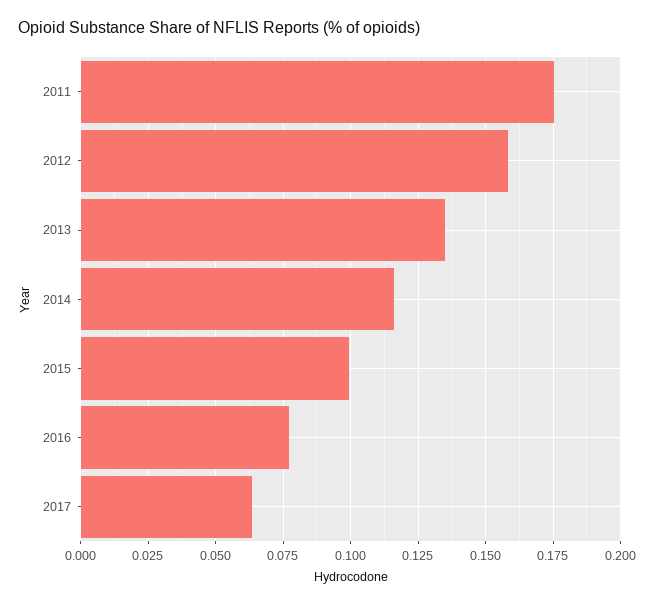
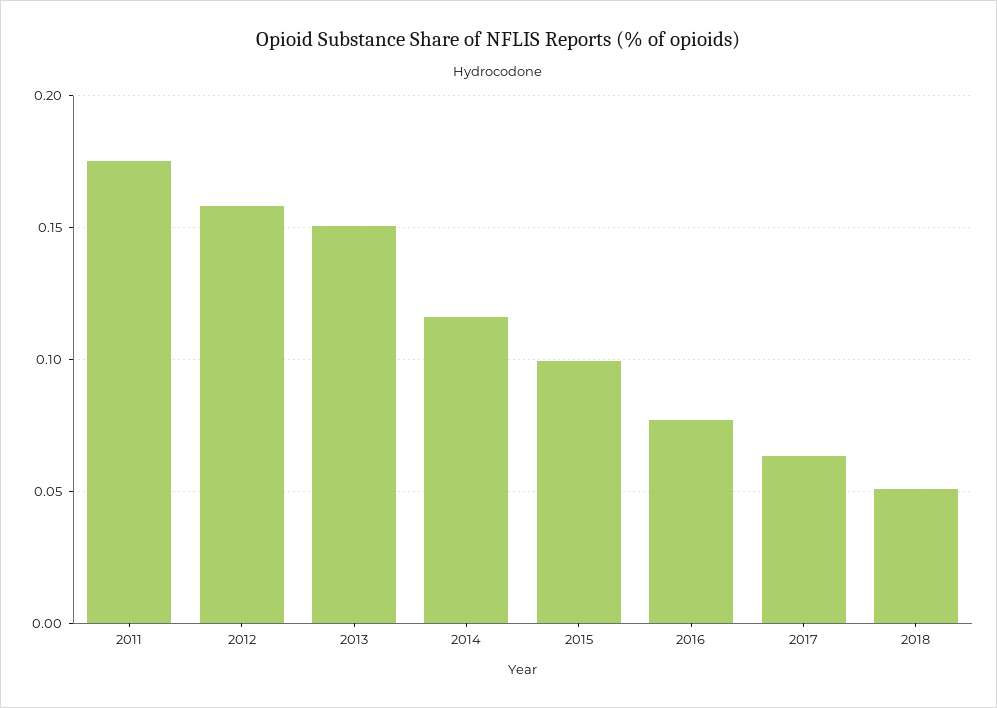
2013: 0.135 -> 0.15
2018: none -> 0.05

